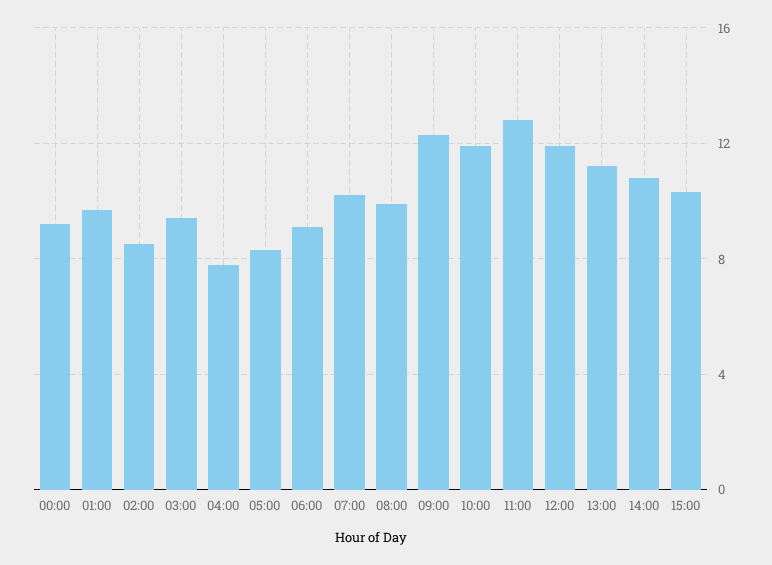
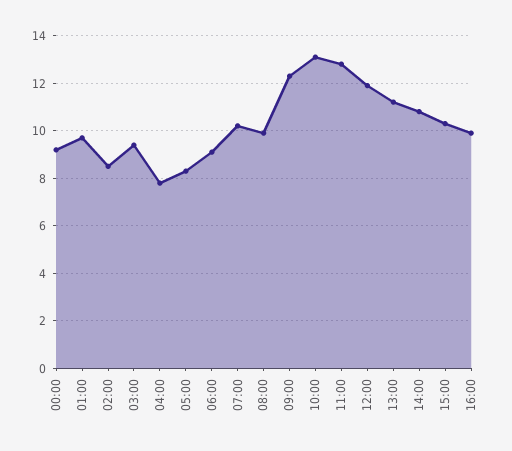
10:00: 12 -> 13
16:00: none -> 10

